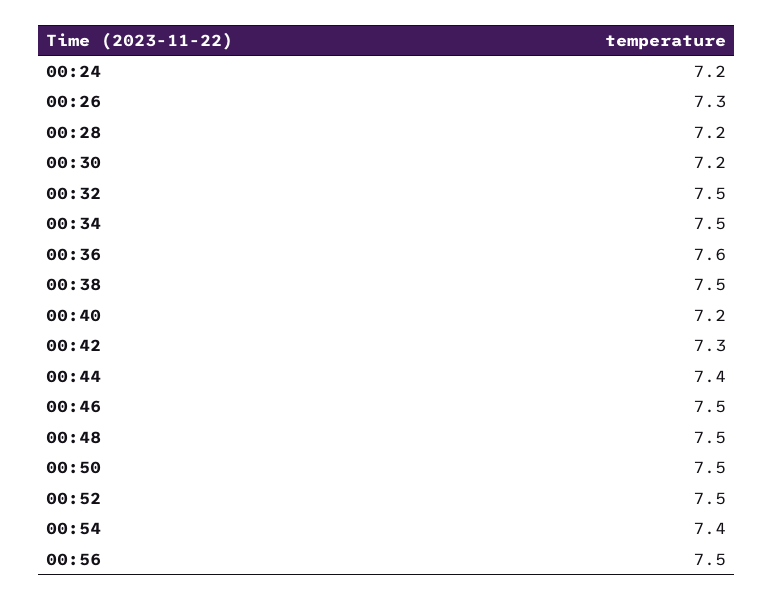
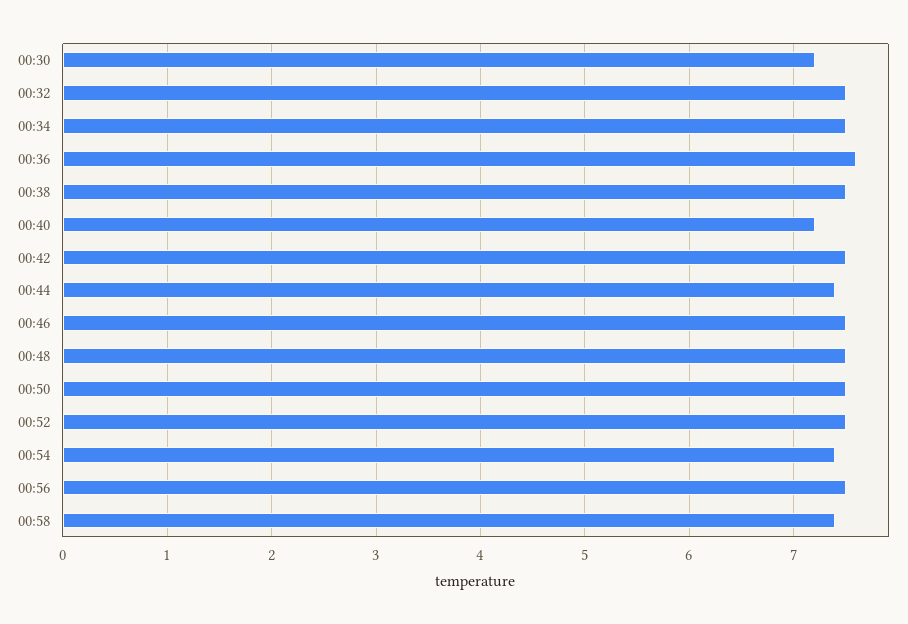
00:24: 7.2 -> none
00:26: 7.3 -> none
00:28: 7.2 -> none
00:42: 7.3 -> 7.5
00:58: none -> 7.4

